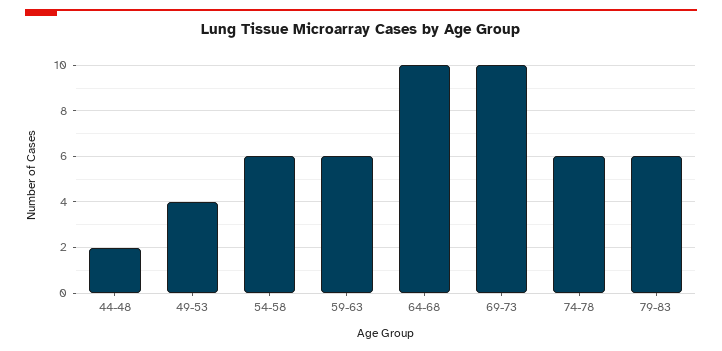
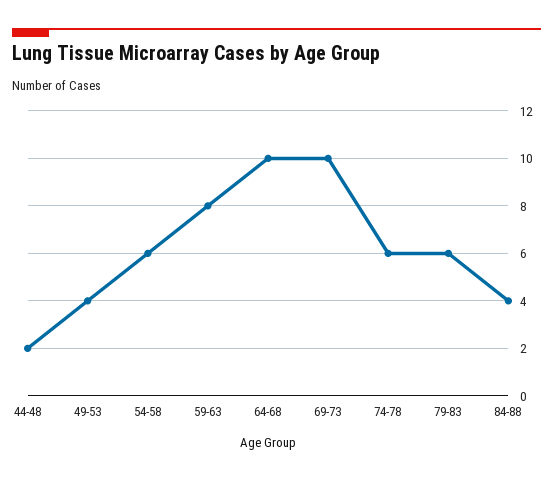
59-63: 6 -> 8
84-88: none -> 4

